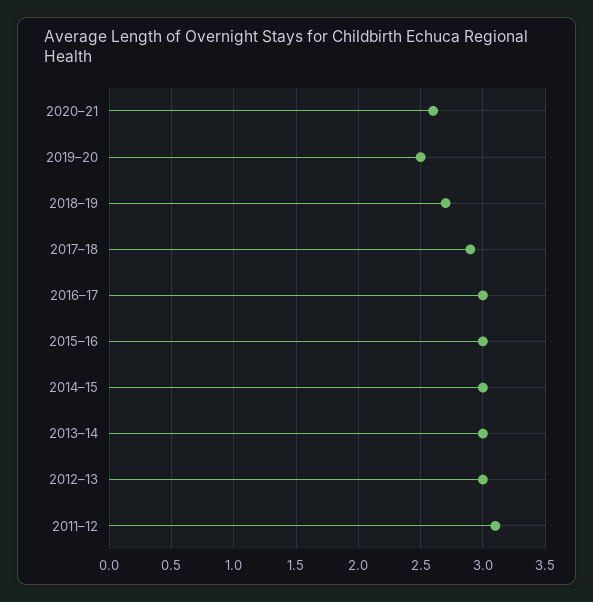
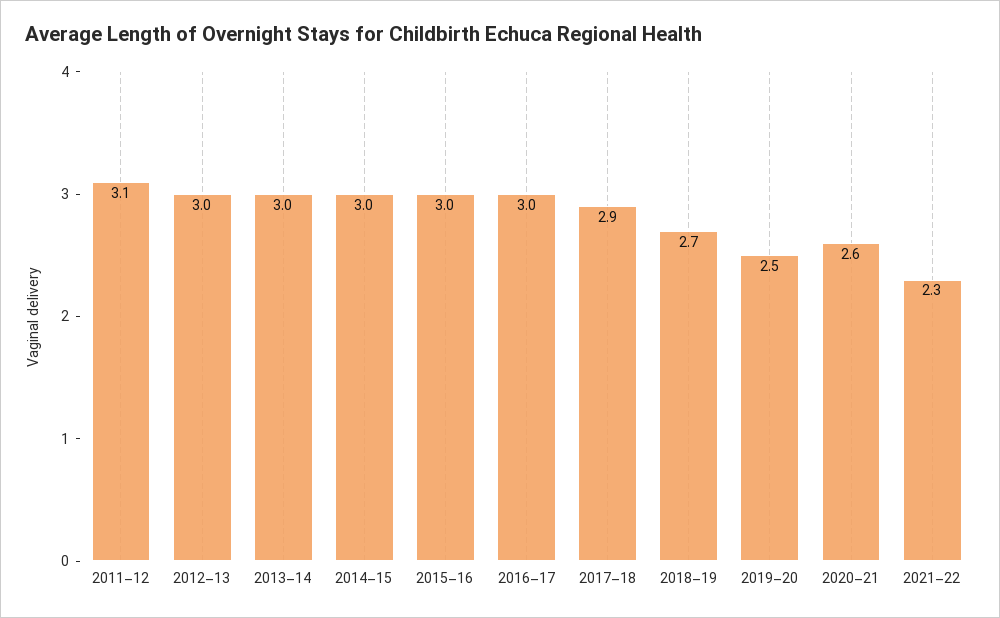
2021–22: none -> 2.3

